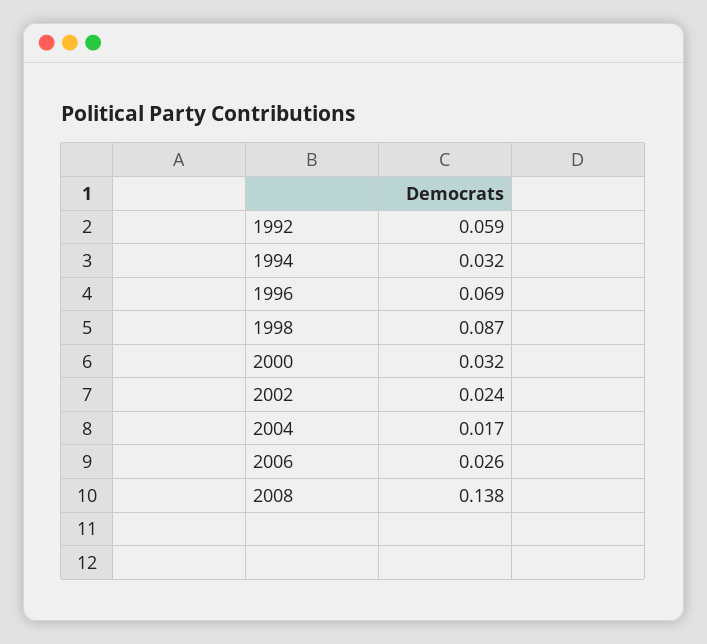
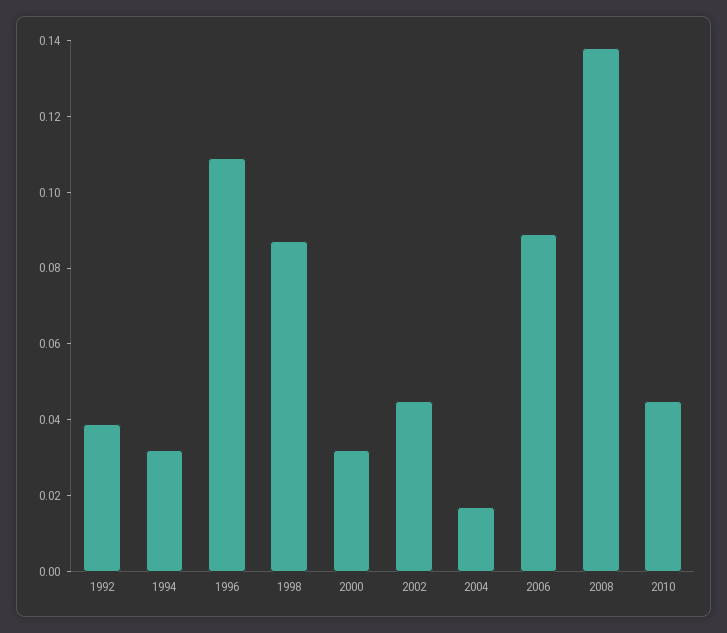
1992: 0.059 -> 0.04
1996: 0.069 -> 0.11
2002: 0.024 -> 0.045
2006: 0.026 -> 0.09
2010: none -> 0.045

